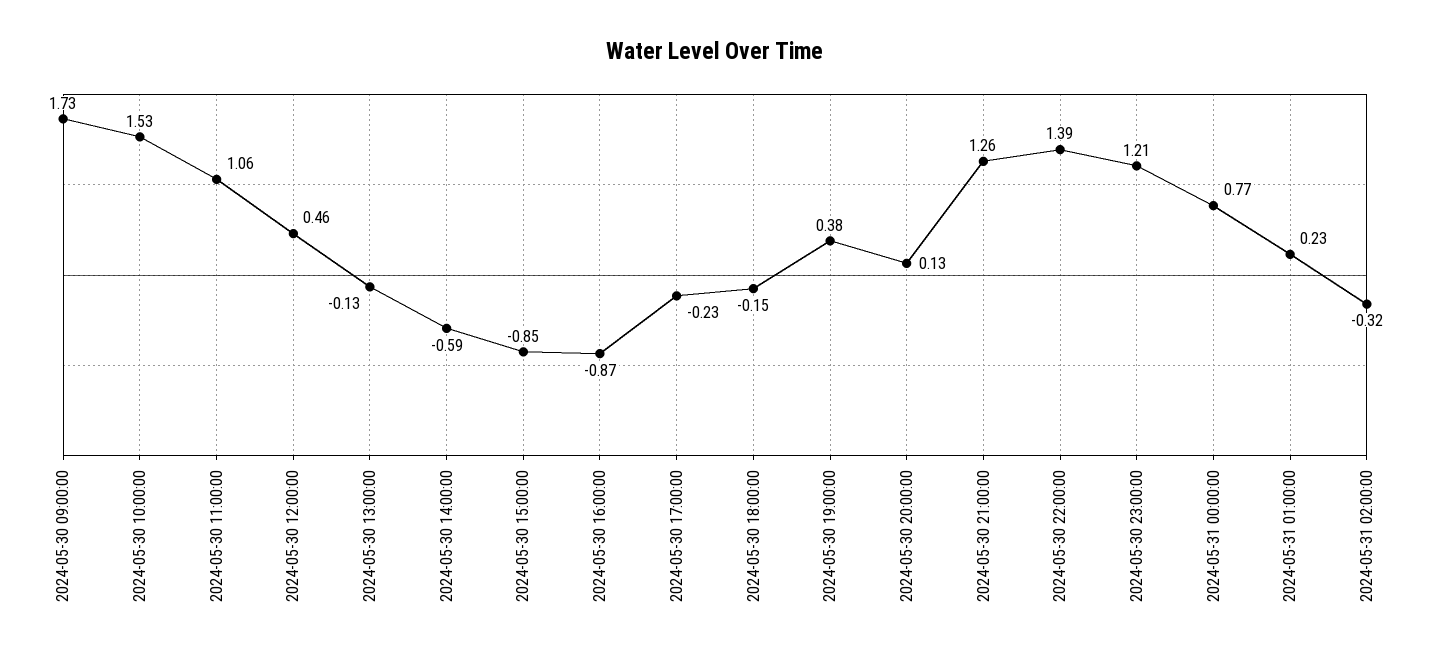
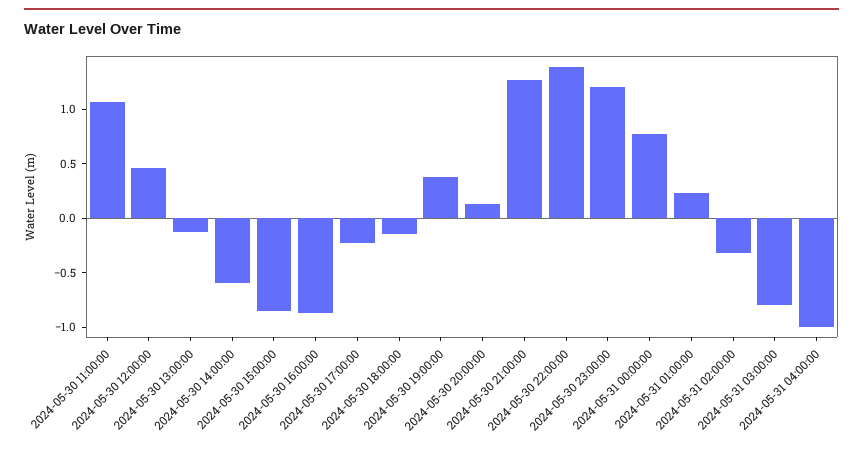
2024-05-30 09:00:00: 1.73 -> none
2024-05-30 10:00:00: 1.53 -> none
2024-05-31 03:00:00: none -> -0.8
2024-05-31 04:00:00: none -> -1

